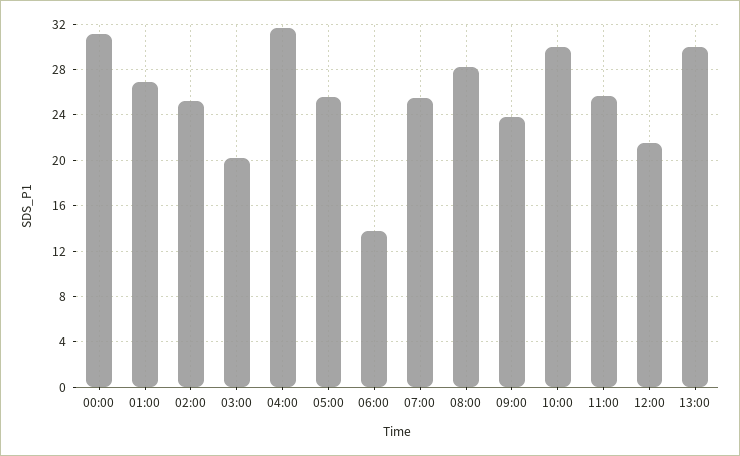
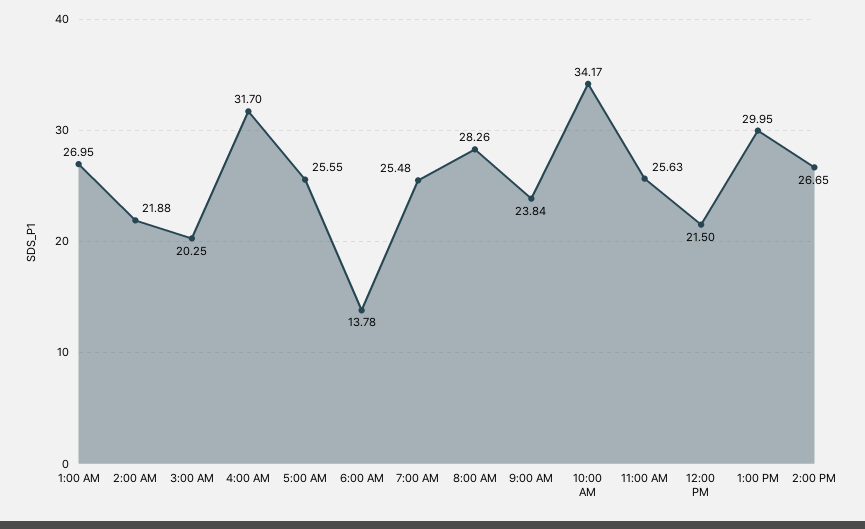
00:00: 31 -> none
02:00: 25 -> 21.88
10:00: 30 -> 34.17
2:00 PM: none -> 26.65

